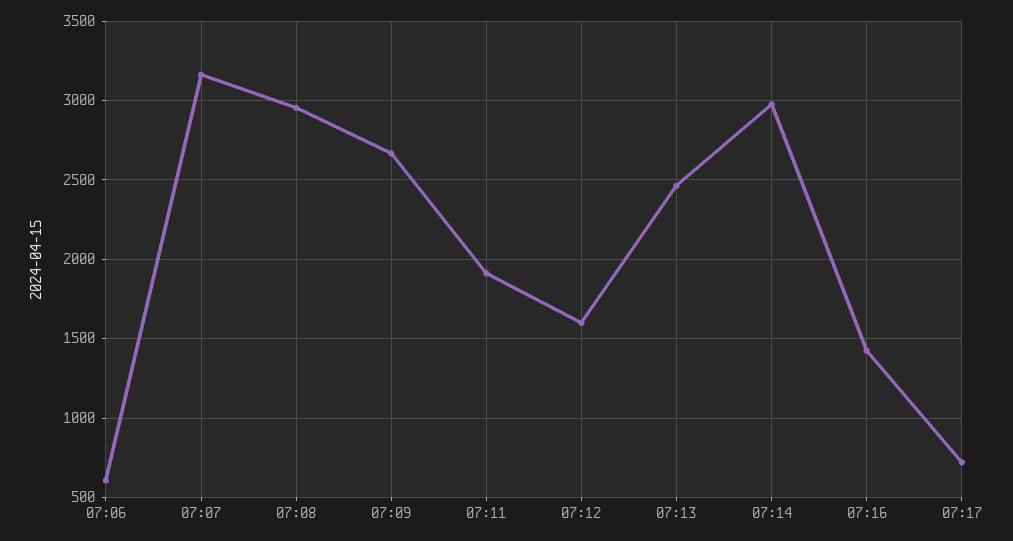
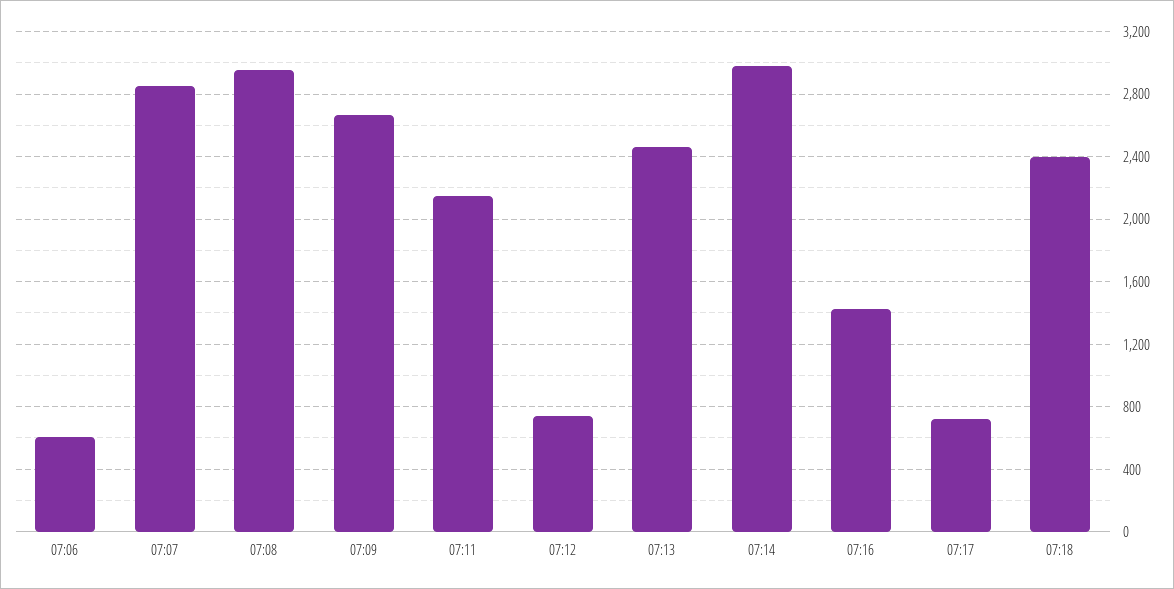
07:07: 3150 -> 2850
07:11: 1900 -> 2150
07:12: 1600 -> 750
07:18: none -> 2400

